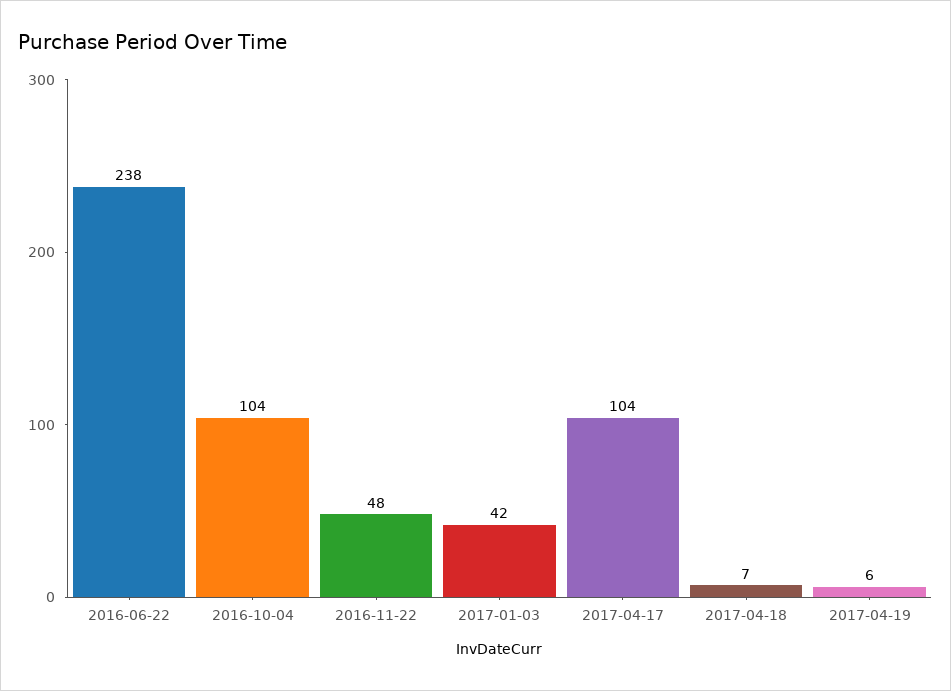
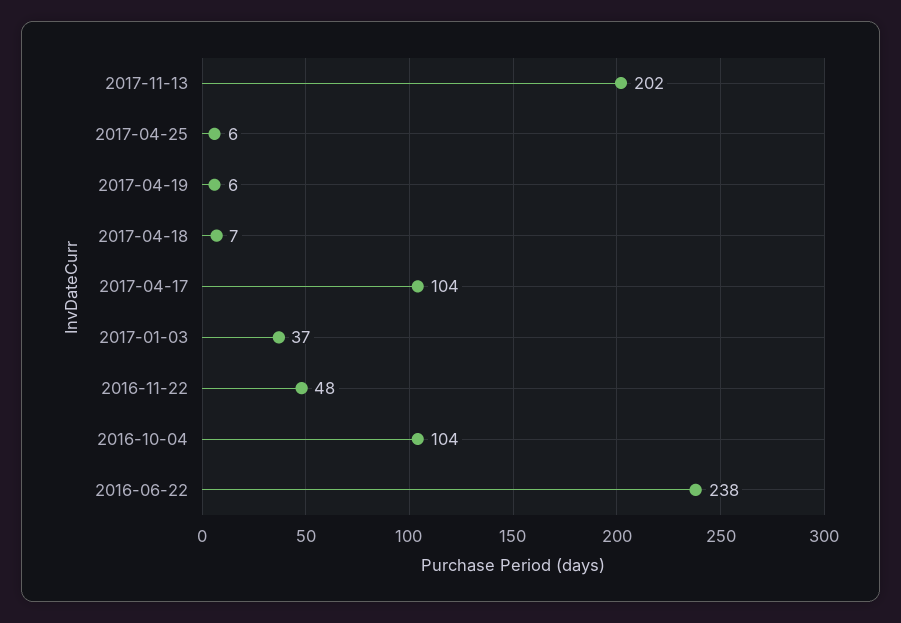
2017-01-03: 42 -> 37
2017-11-13: none -> 202
2017-04-25: none -> 6

